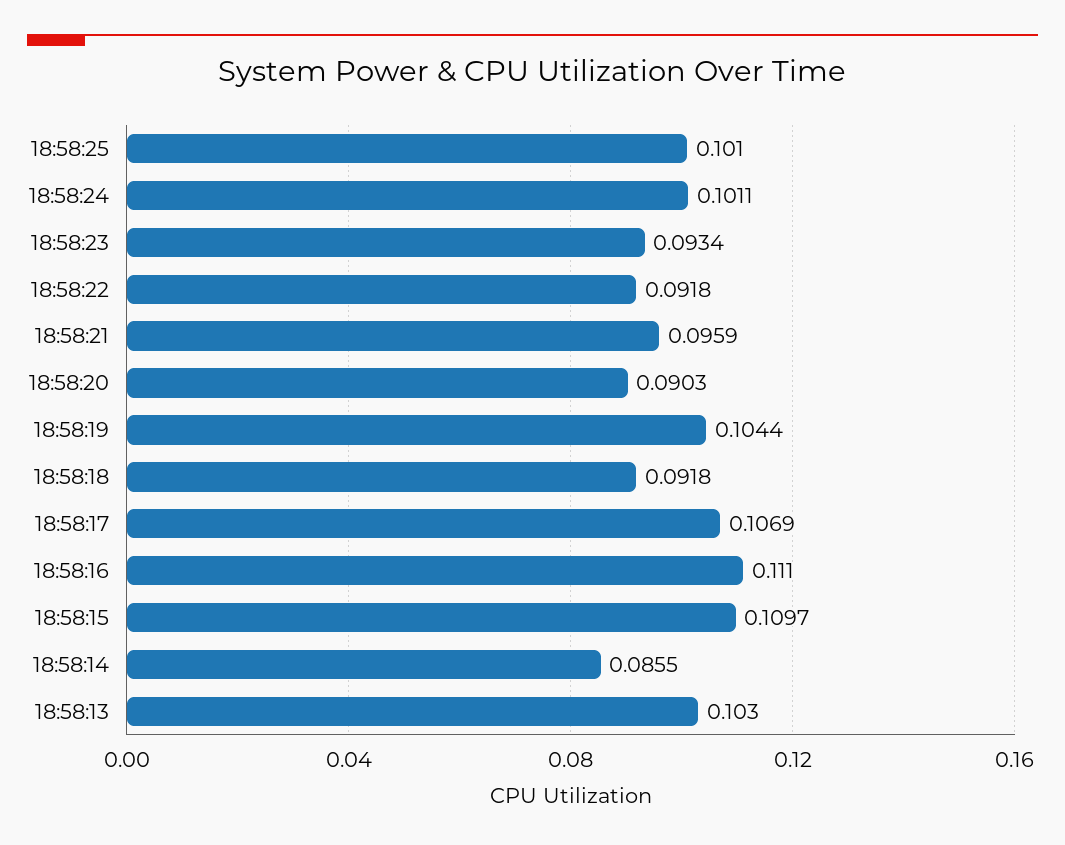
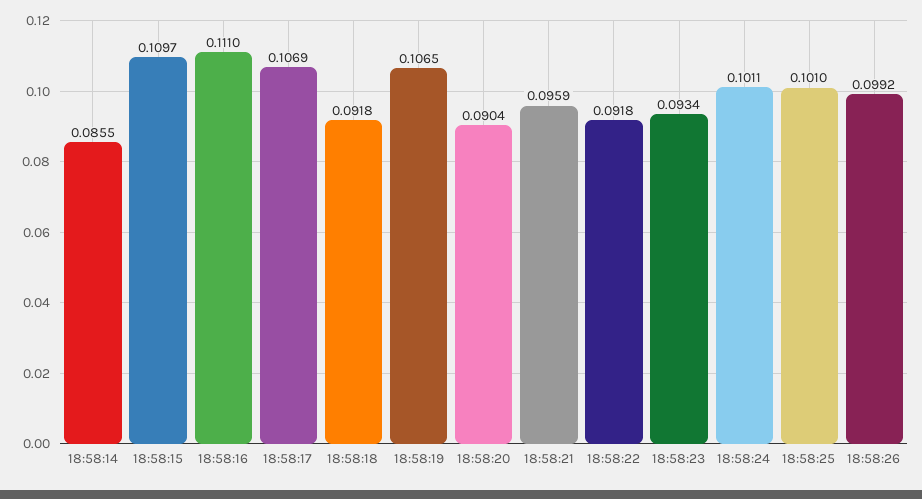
18:58:20: 0.0903 -> 0.0904
18:58:19: 0.1044 -> 0.1065
18:58:13: 0.103 -> none
18:58:26: none -> 0.0992

